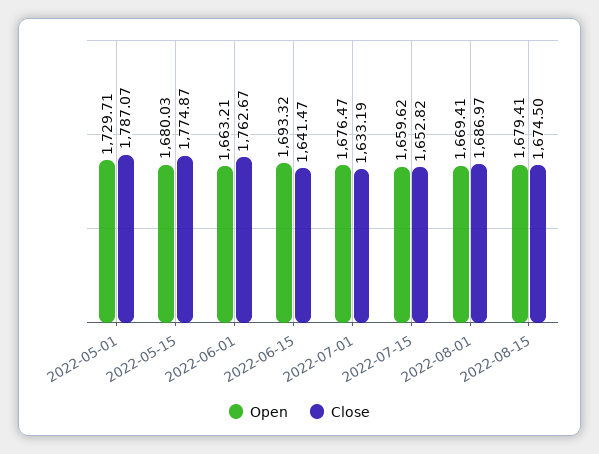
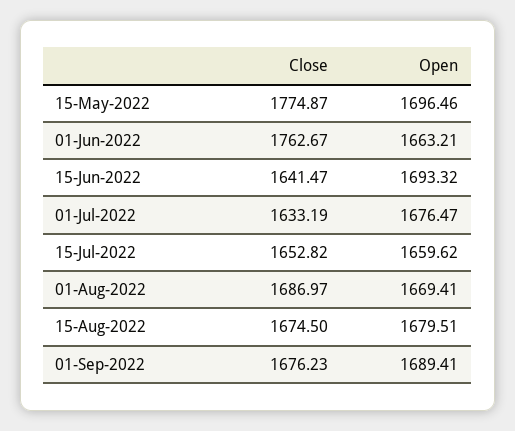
Open, 2022-05-01: 1729.71 -> none
Close, 2022-05-01: 1787.07 -> none
Open, 2022-05-15: 1680.03 -> 1696.46
Open, 2022-08-15: 1679.41 -> 1679.51
Close, 01-Sep-2022: none -> 1676.23
Open, 01-Sep-2022: none -> 1689.41

